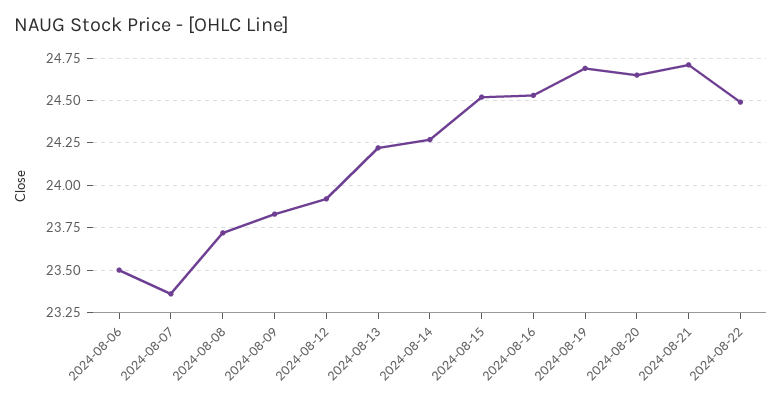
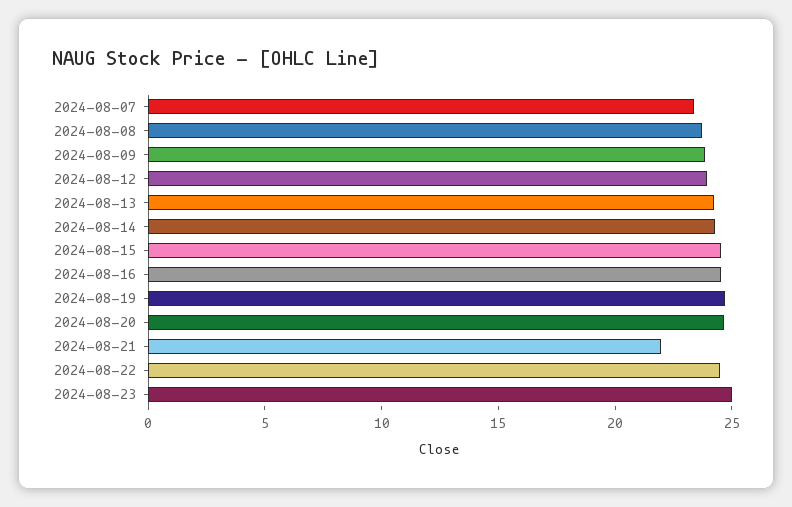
2024-08-06: 23.5 -> none
2024-08-21: 24.7 -> 22
2024-08-23: none -> 25

